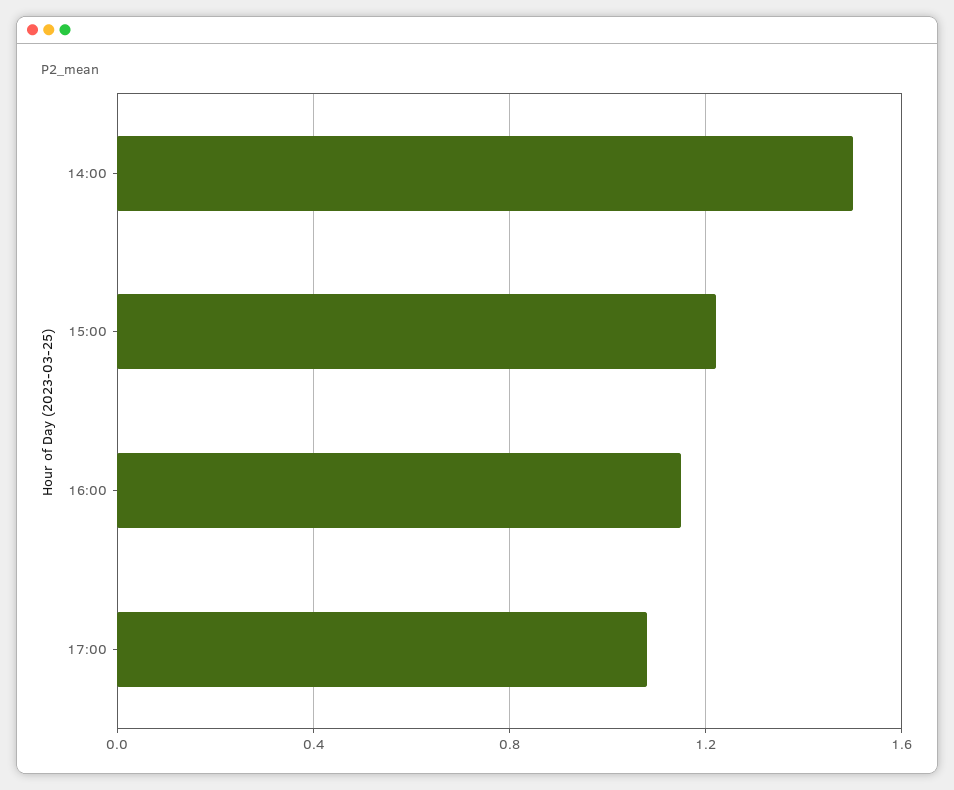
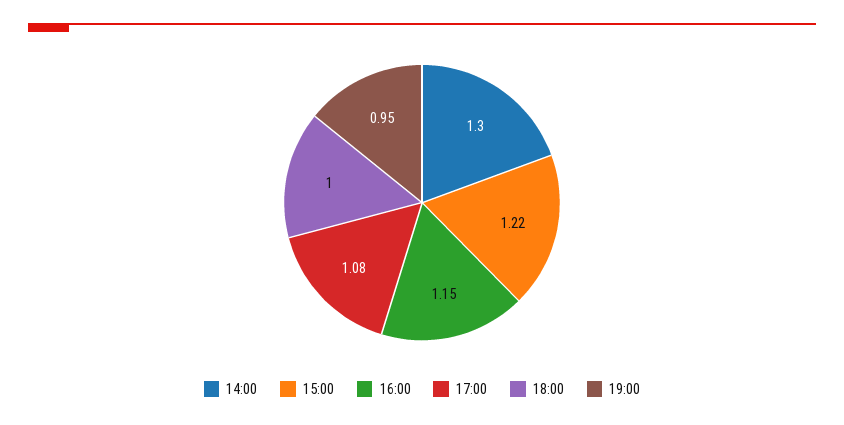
14:00: 1.5 -> 1.3
18:00: none -> 1
19:00: none -> 0.95

